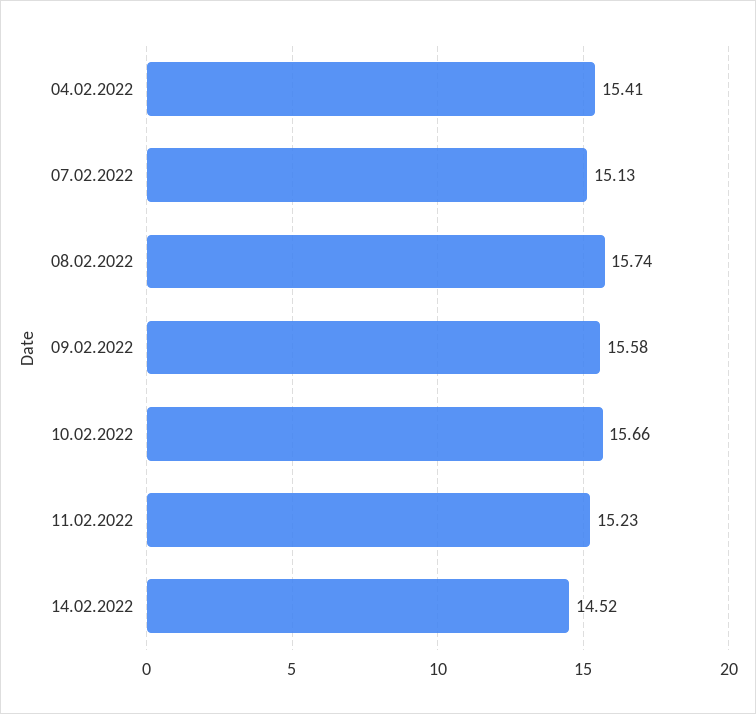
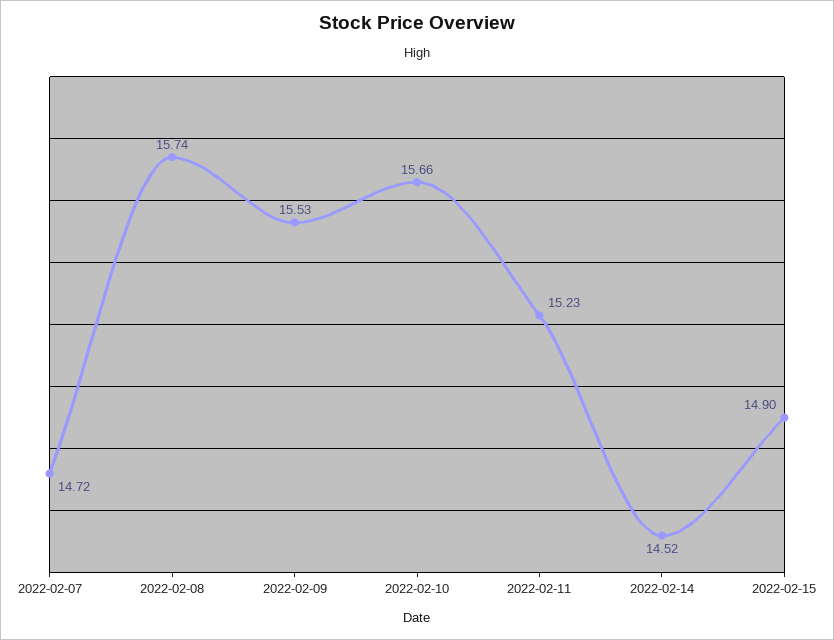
04.02.2022: 15.41 -> none
07.02.2022: 15.13 -> 14.72
09.02.2022: 15.58 -> 15.53
2022-02-15: none -> 14.9

